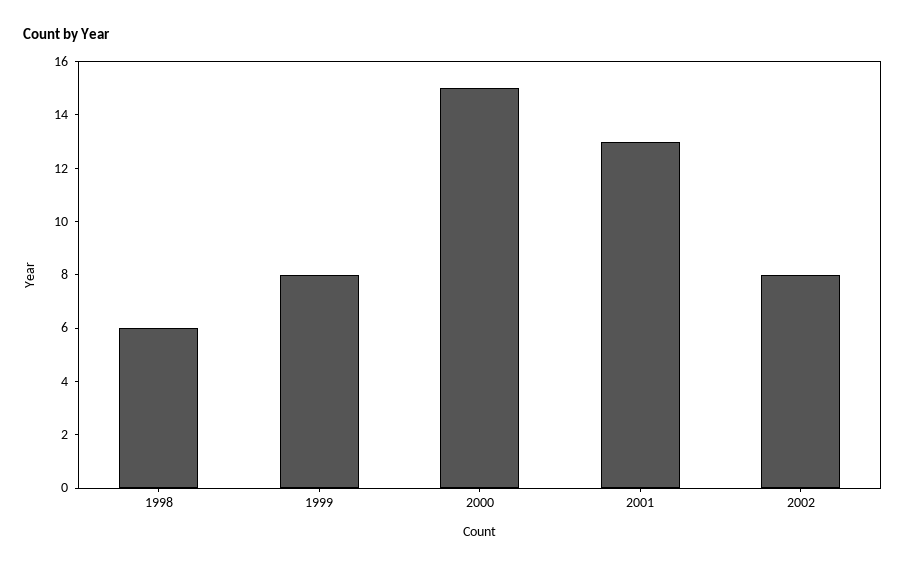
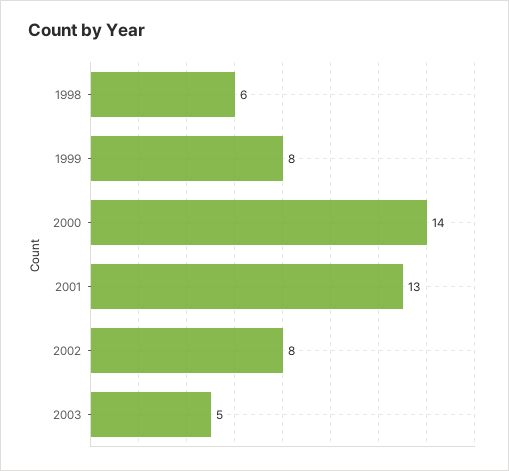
2000: 15 -> 14
2003: none -> 5

